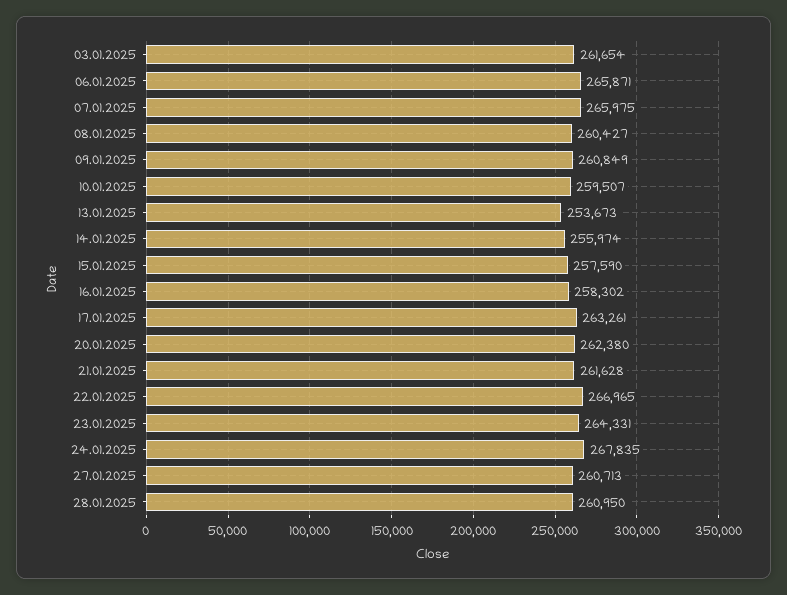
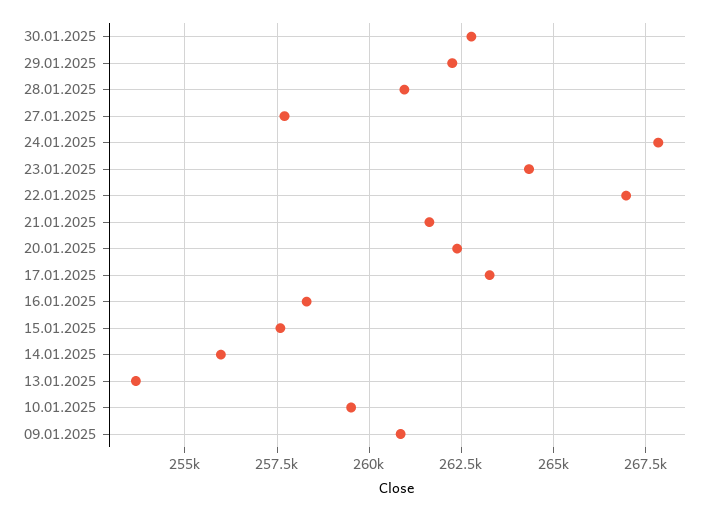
03.01.2025: 261654 -> none
06.01.2025: 265871 -> none
07.01.2025: 265975 -> none
08.01.2025: 260427 -> none
27.01.2025: 260713 -> 257750
30.01.2025: none -> 262750
29.01.2025: none -> 262250

